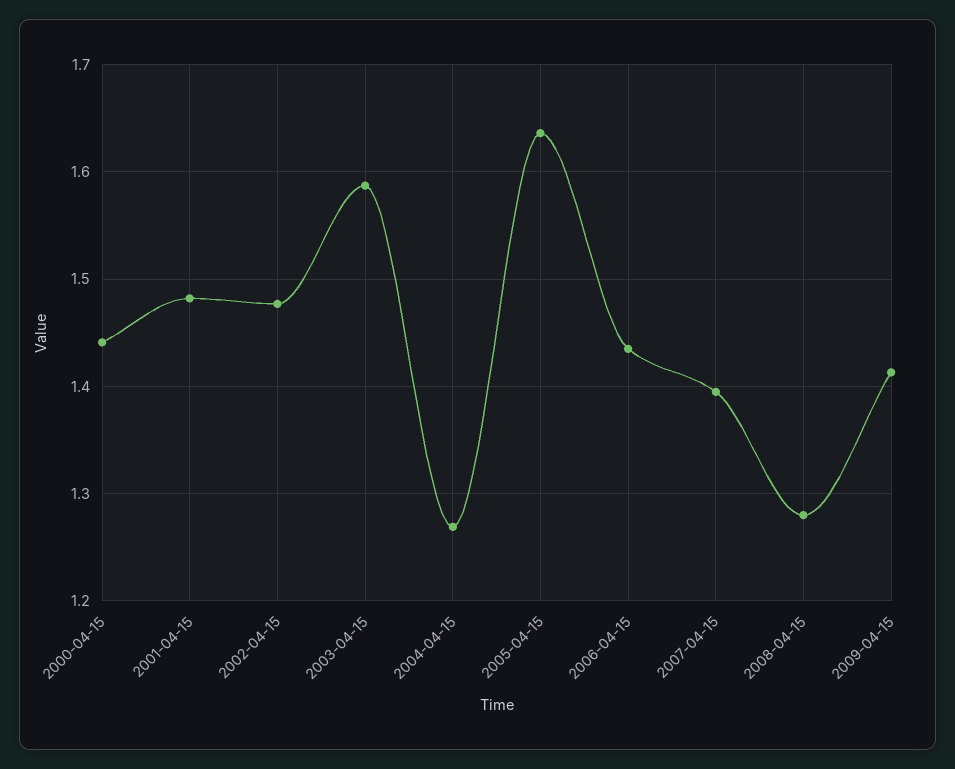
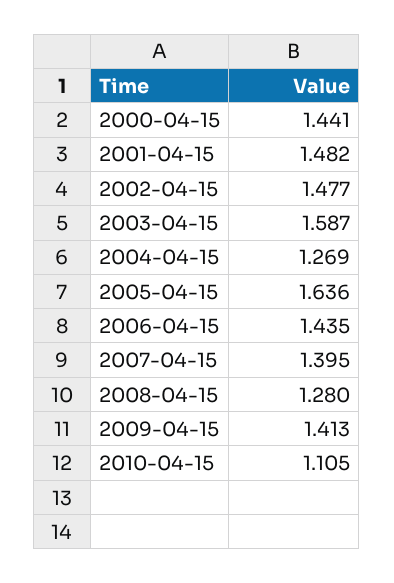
2010-04-15: none -> 1.105

